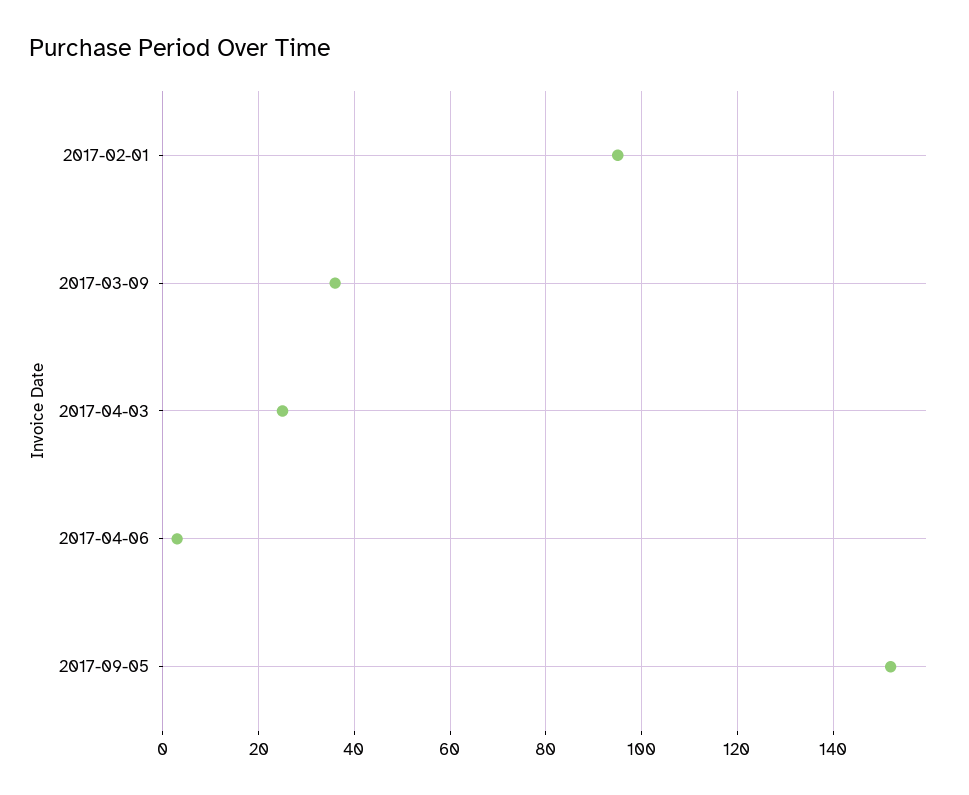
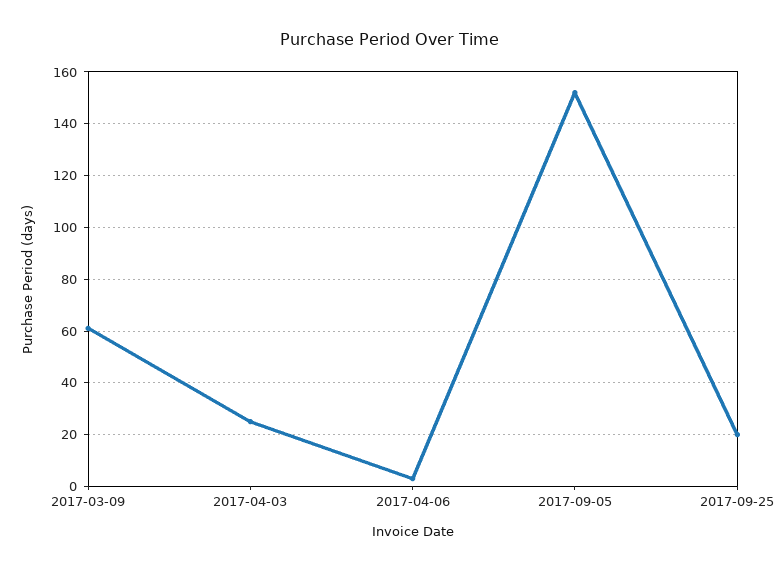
2017-02-01: 95 -> none
2017-03-09: 35 -> 60
2017-09-25: none -> 20

